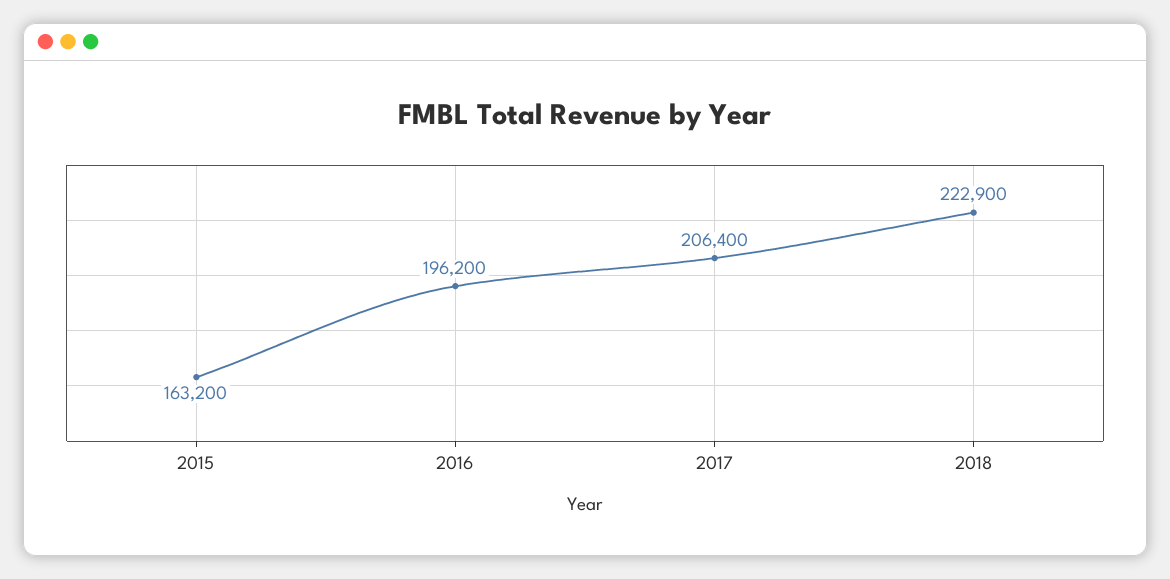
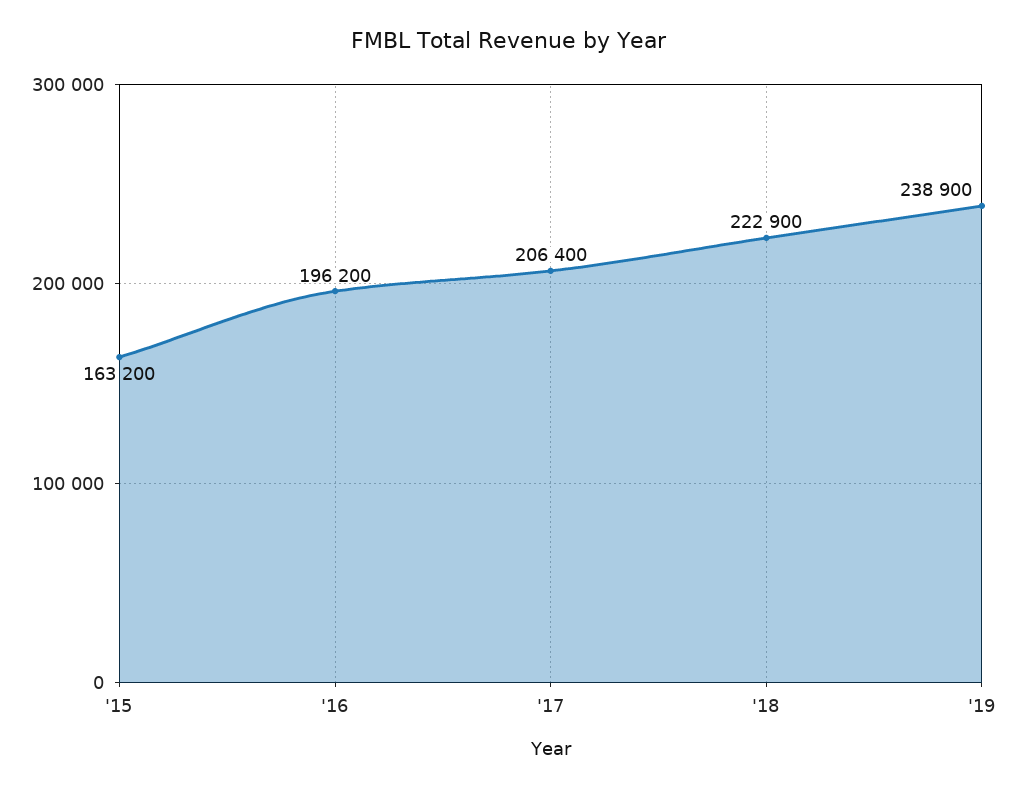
'19: none -> 238900

